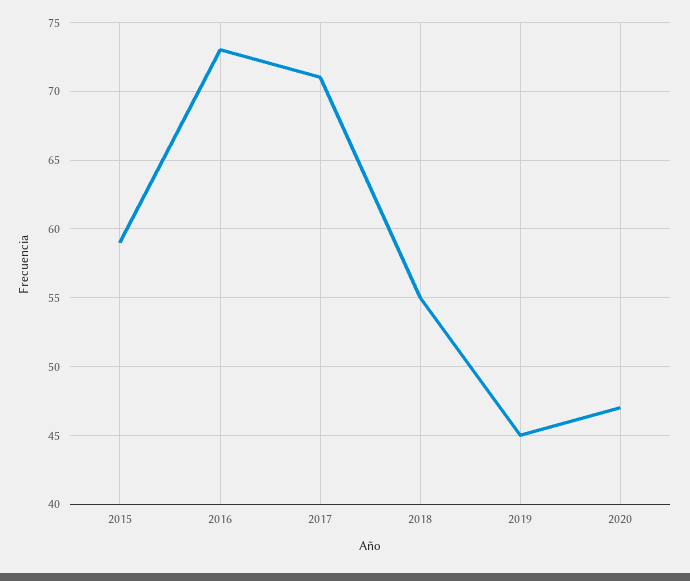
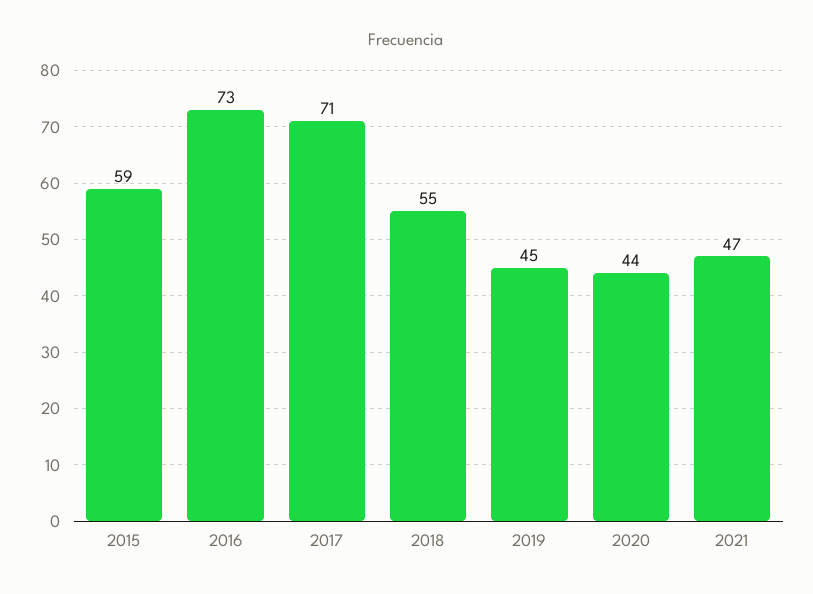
2020: 47 -> 44
2021: none -> 47

